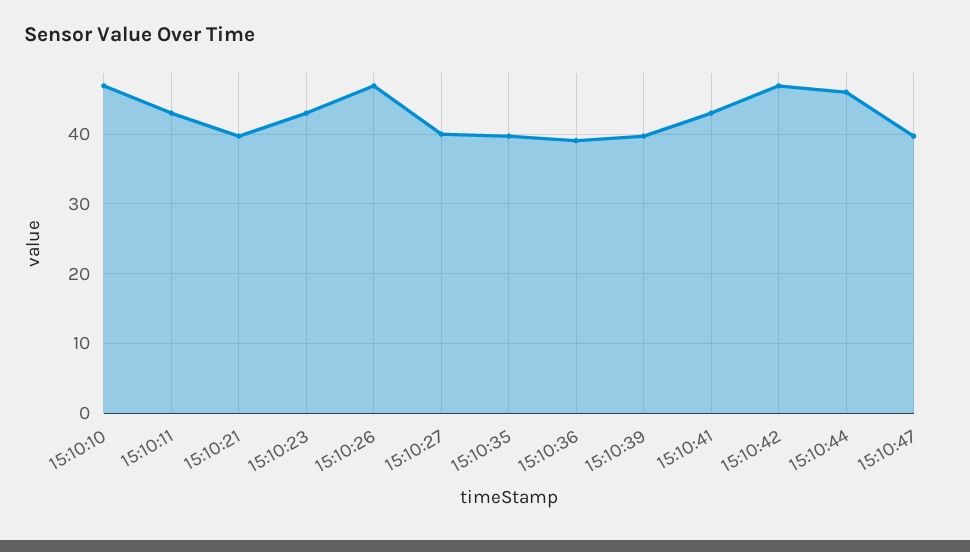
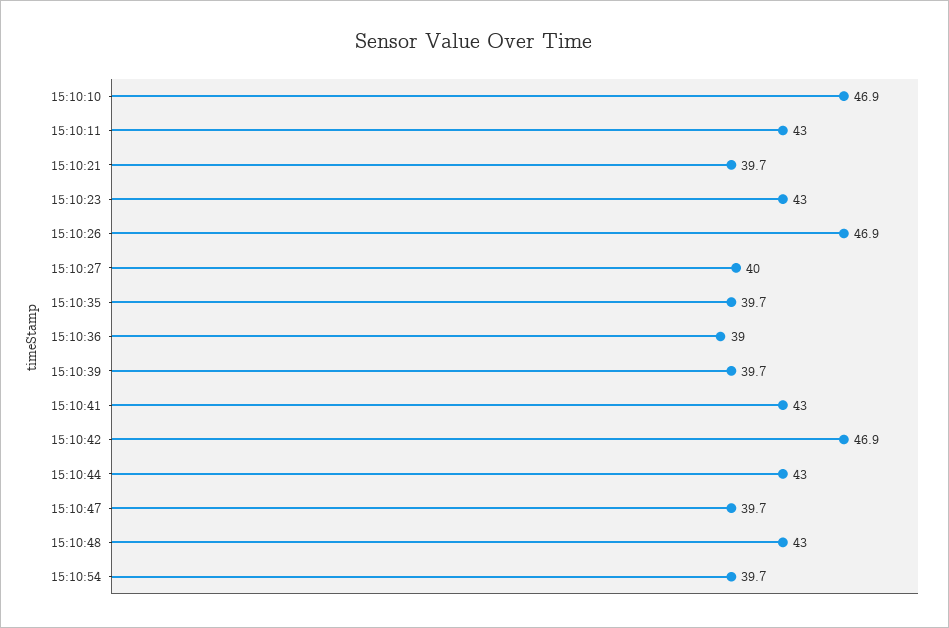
15:10:44: 46 -> 43
15:10:48: none -> 43
15:10:54: none -> 39.7

